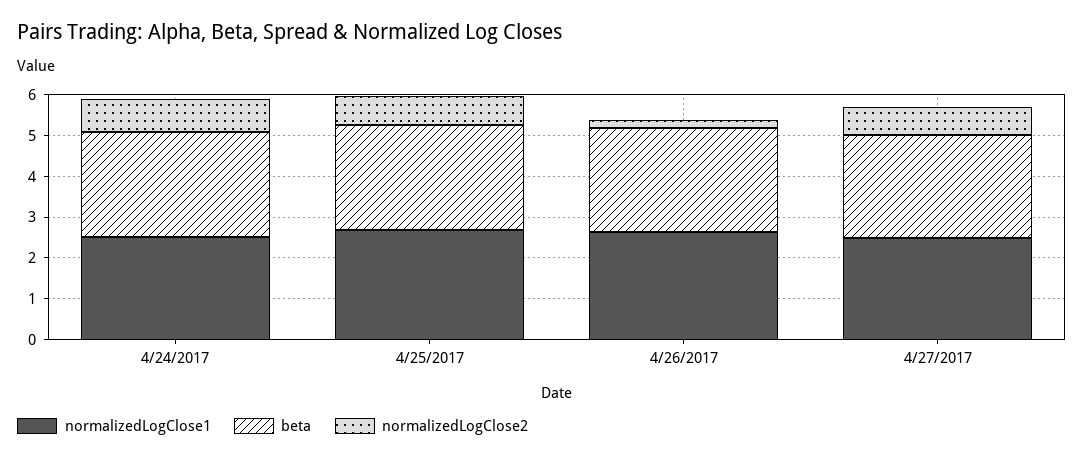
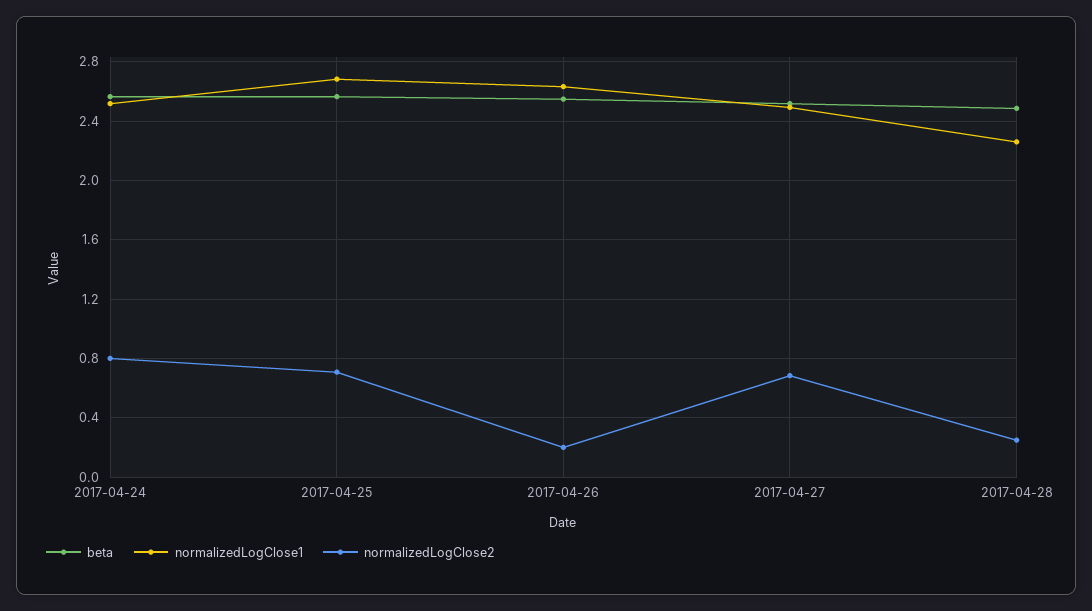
beta, 2017-04-28: none -> 2.5
normalizedLogClose1, 2017-04-28: none -> 2.25
normalizedLogClose2, 2017-04-28: none -> 0.25

